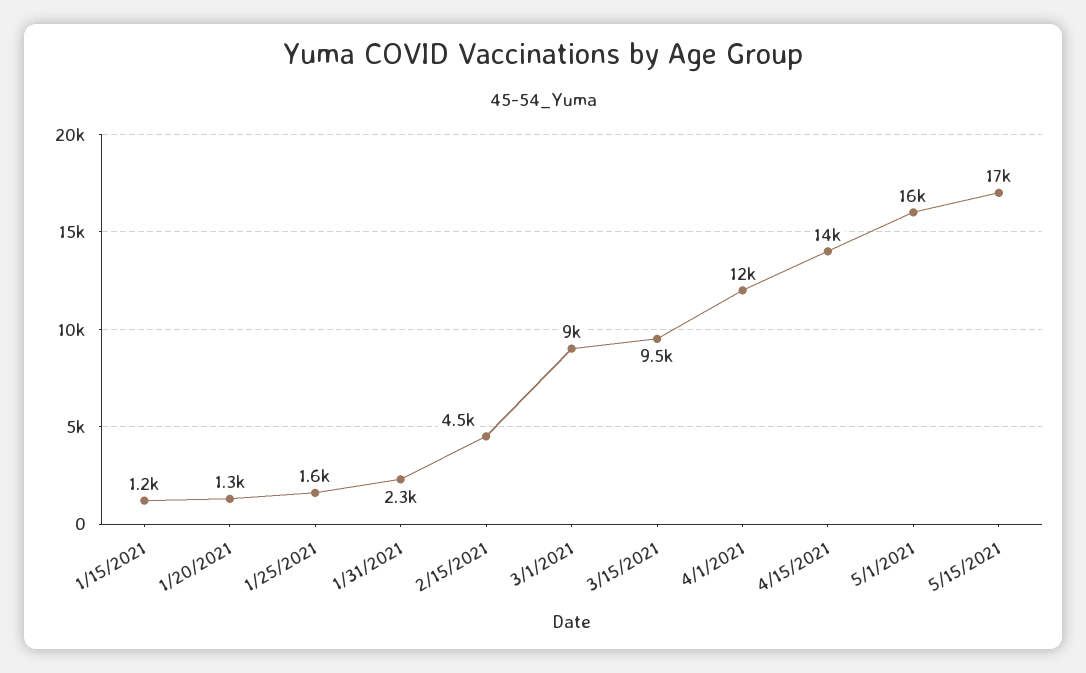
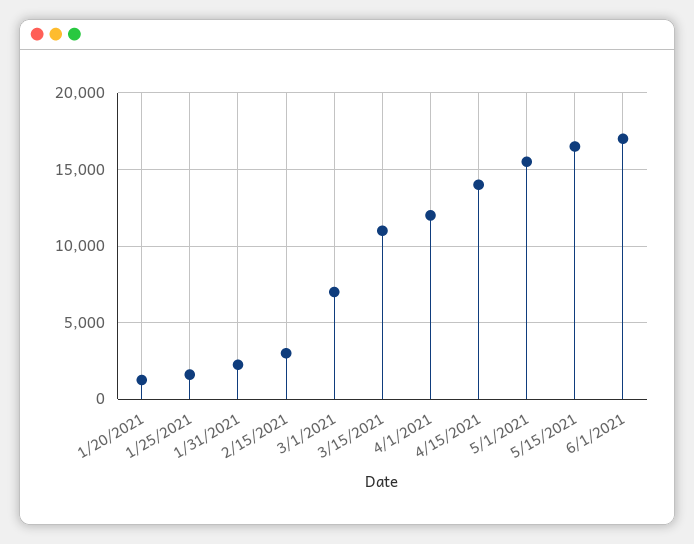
1/15/2021: 1200 -> none
2/15/2021: 4500 -> 3000
3/1/2021: 9000 -> 7000
3/15/2021: 9500 -> 11000
6/1/2021: none -> 17000

